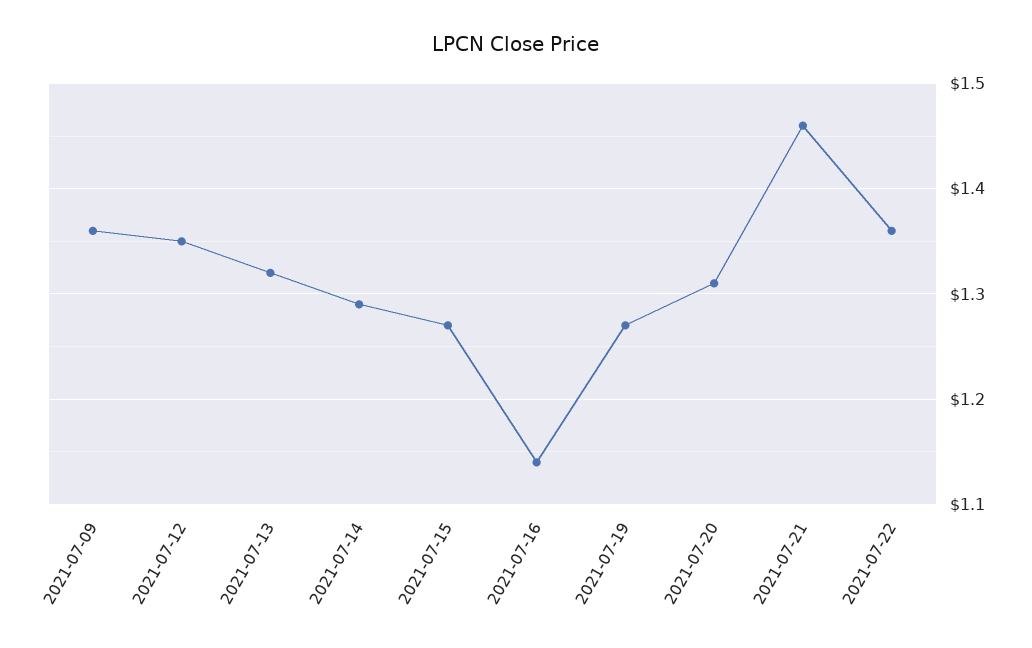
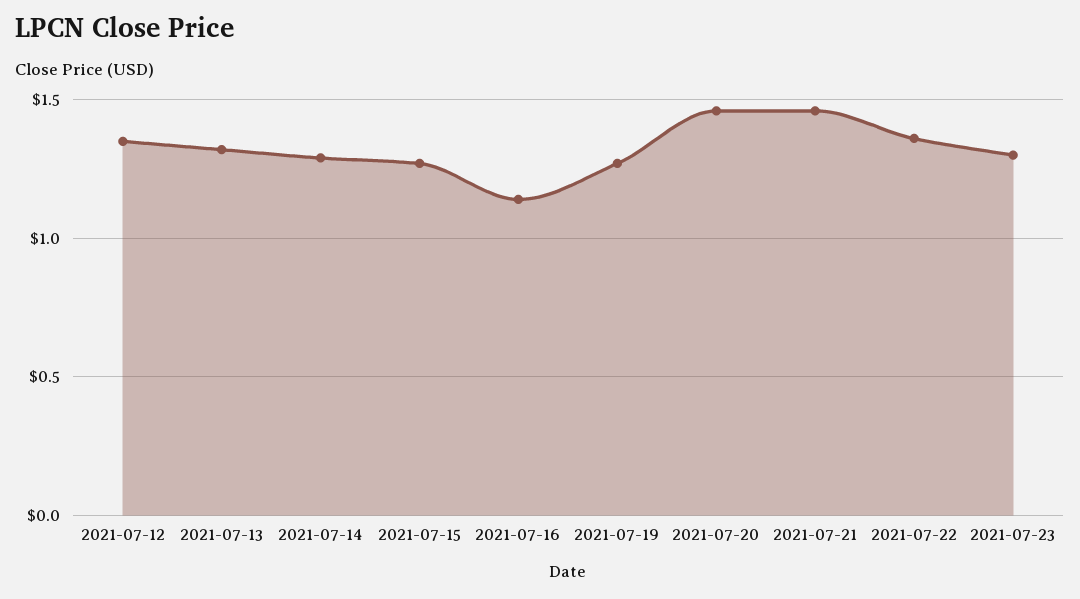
2021-07-09: 1.36 -> none
2021-07-20: 1.31 -> 1.45
2021-07-23: none -> 1.3

